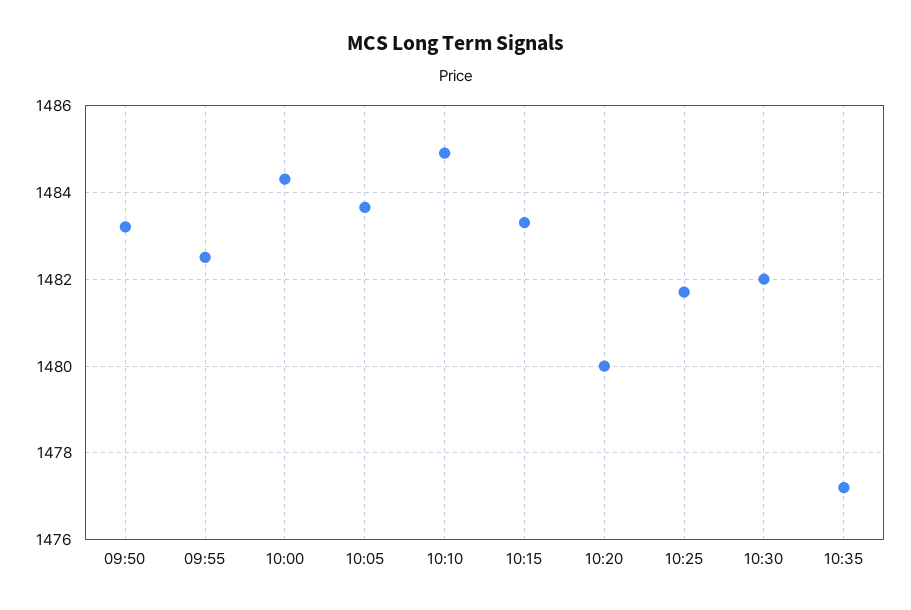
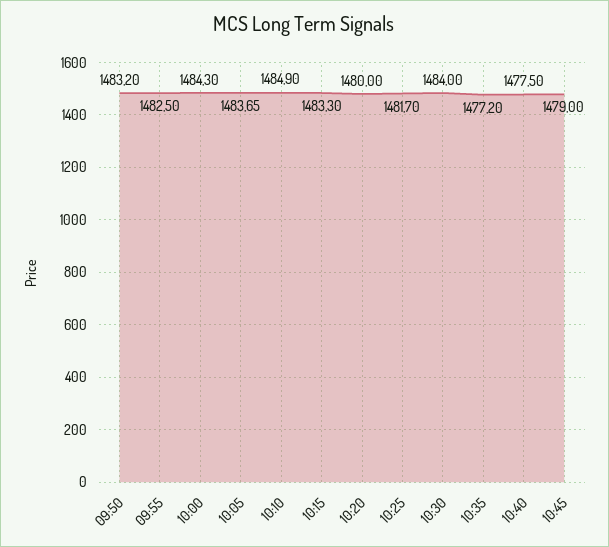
10:30: 1482 -> 1484
10:40: none -> 1477.5
10:45: none -> 1479

